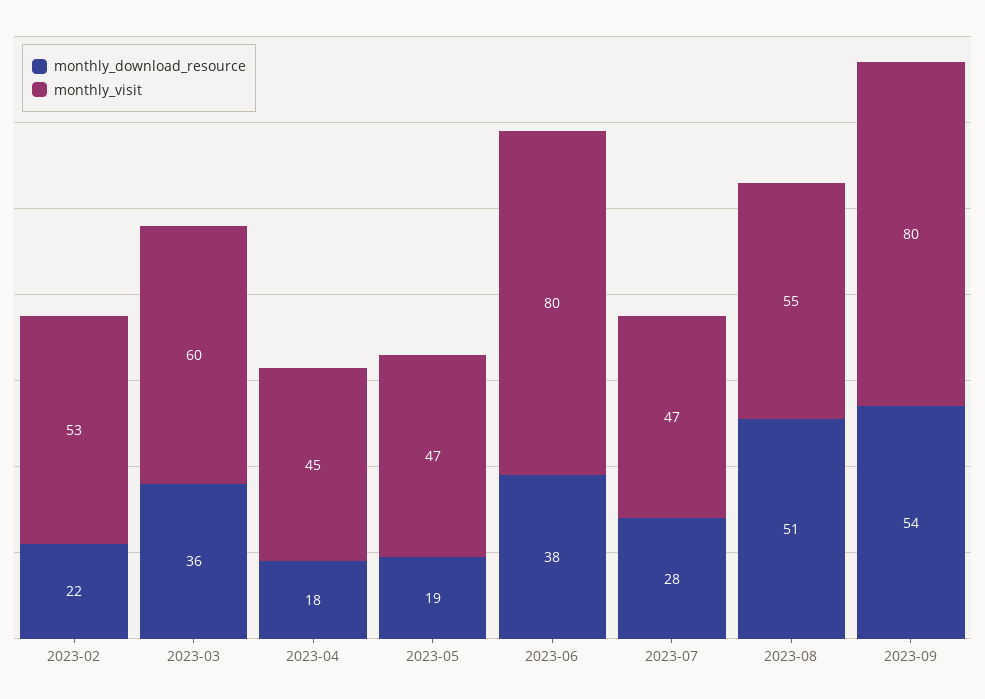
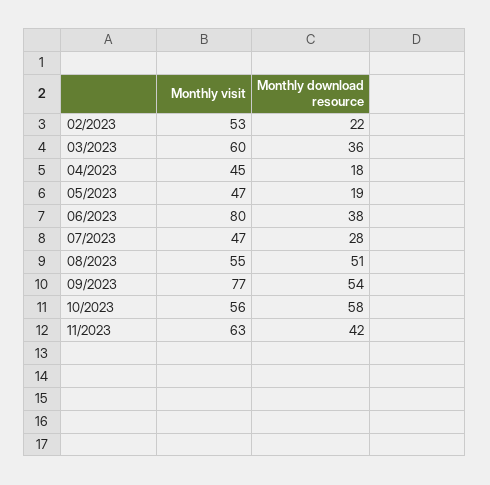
monthly_visit, 2023-09: 80 -> 77
monthly_visit, 10/2023: none -> 56
monthly_download_resource, 10/2023: none -> 58
monthly_visit, 11/2023: none -> 63
monthly_download_resource, 11/2023: none -> 42

